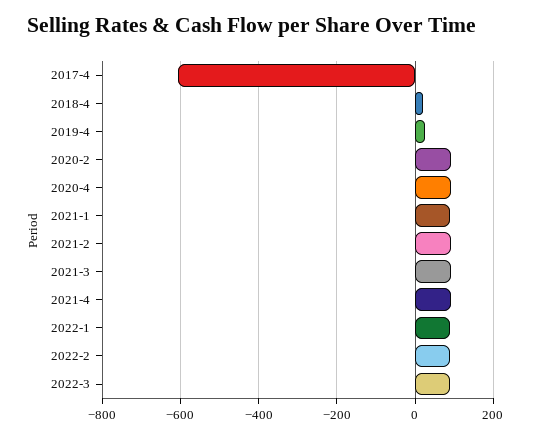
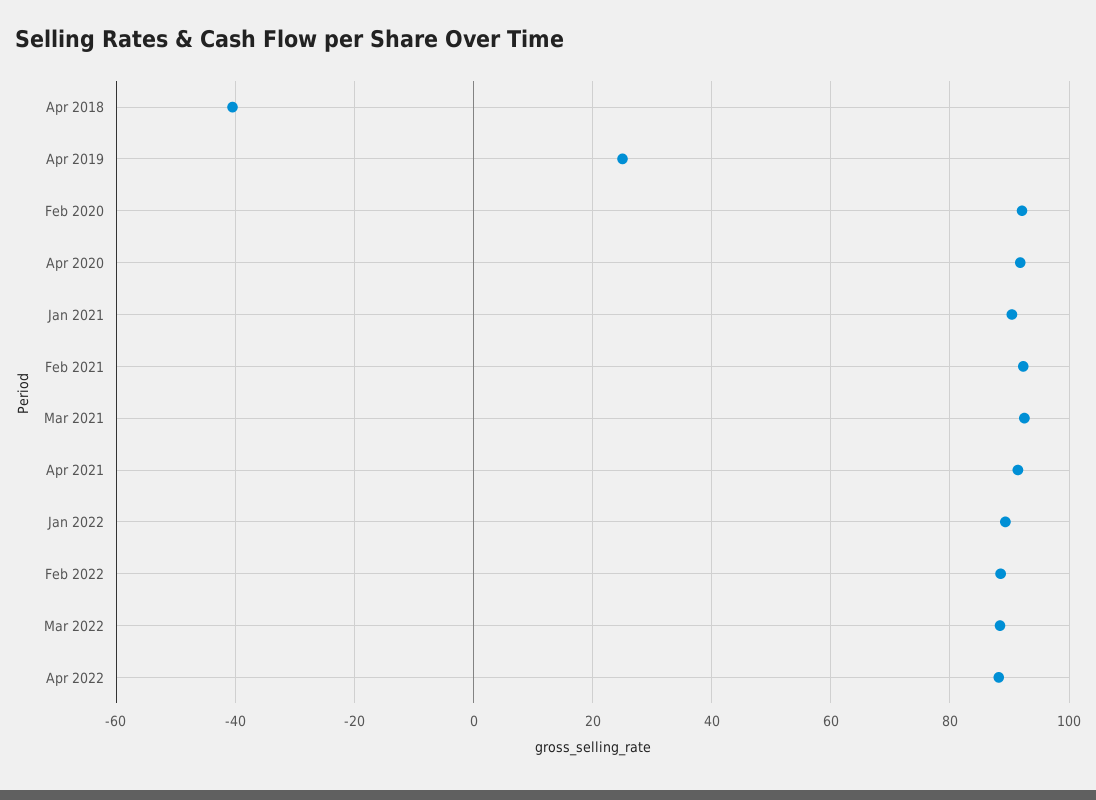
2017-4: -600 -> none
2018-4: 20 -> -40
Apr 2022: none -> 88

